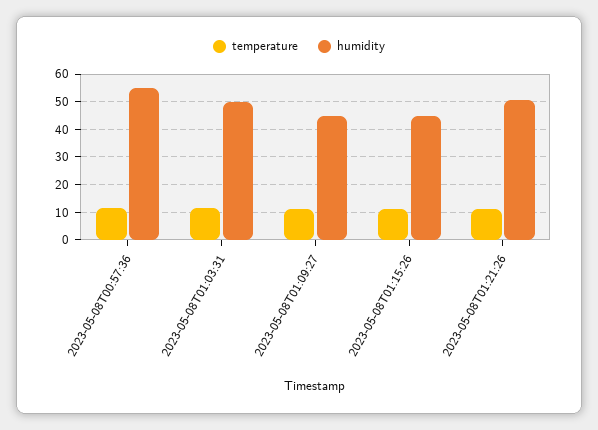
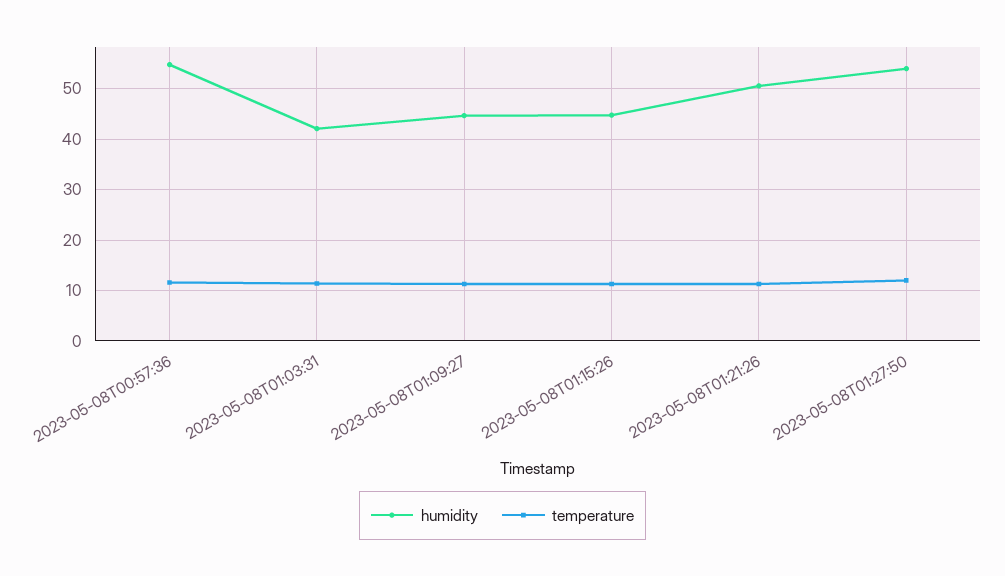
humidity, 2023-05-08T01:03:31: 50 -> 42
humidity, 2023-05-08T01:27:50: none -> 54
temperature, 2023-05-08T01:27:50: none -> 12

